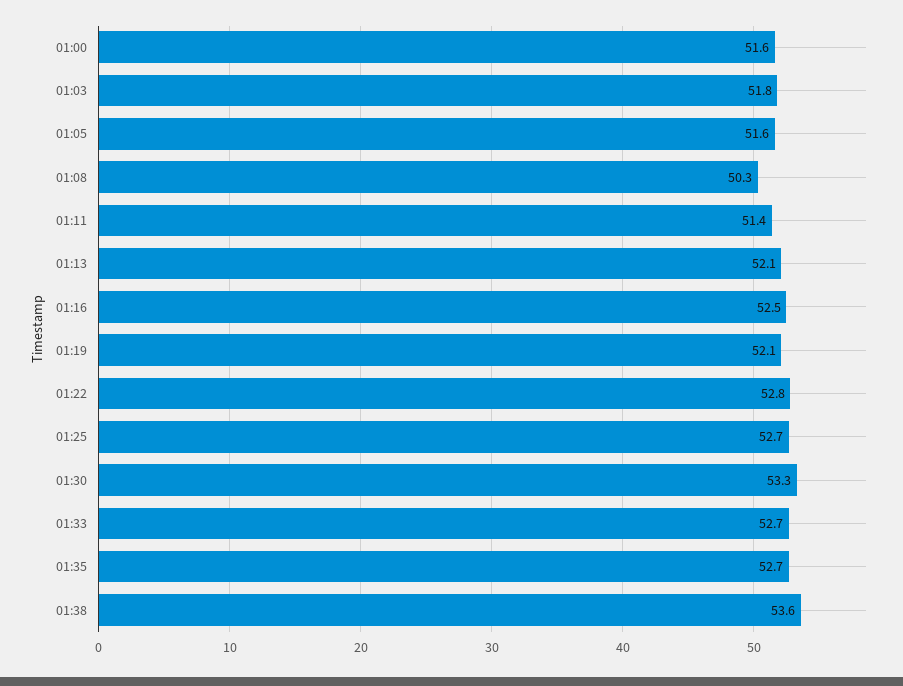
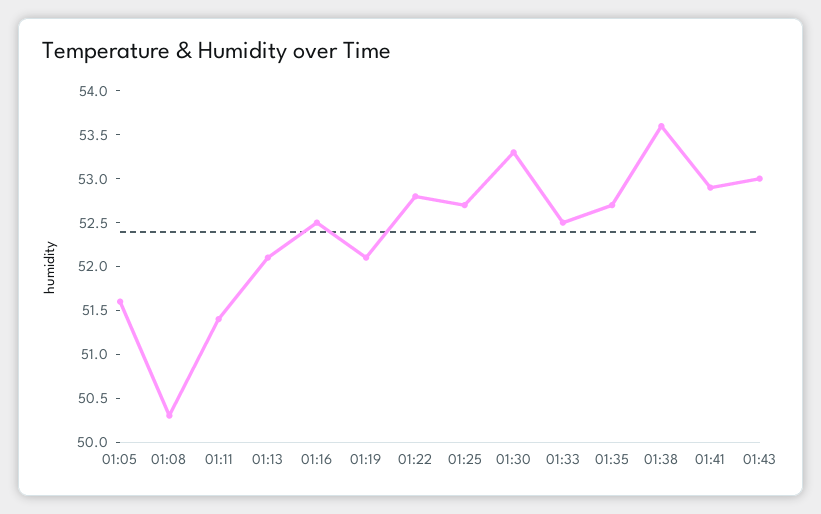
01:00: 51.6 -> none
01:03: 51.8 -> none
01:33: 52.7 -> 52.5
01:41: none -> 52.9
01:43: none -> 53

